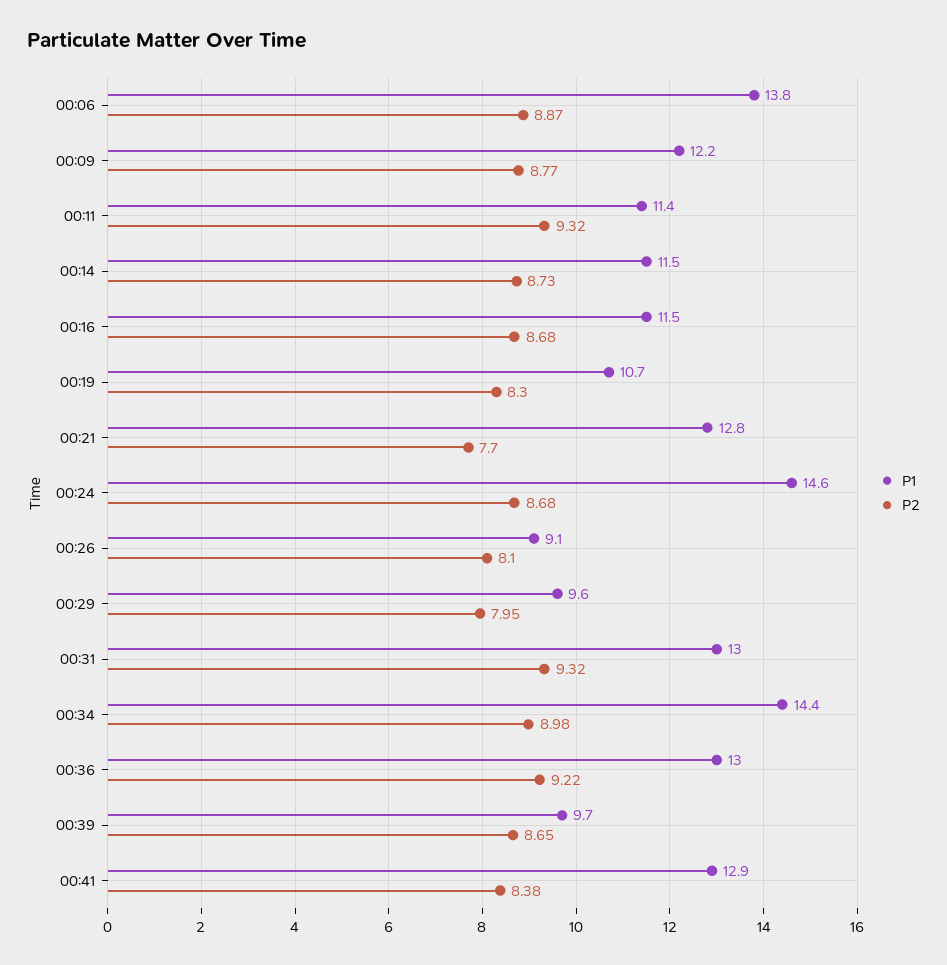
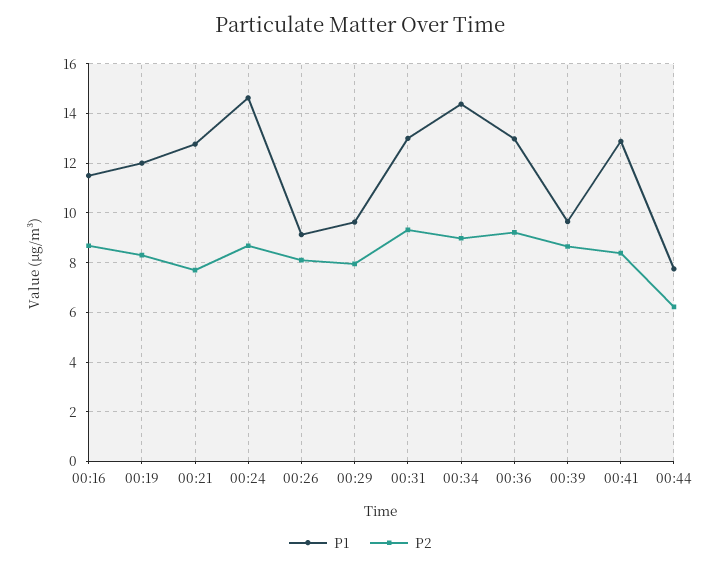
P1, 00:06: 13.8 -> none
P2, 00:06: 8.87 -> none
P1, 00:09: 12.2 -> none
P2, 00:09: 8.77 -> none
P1, 00:11: 11.4 -> none
P2, 00:11: 9.32 -> none
P1, 00:14: 11.5 -> none
P2, 00:14: 8.73 -> none
P1, 00:19: 10.7 -> 12
P1, 00:44: none -> 7.75
P2, 00:44: none -> 6.25

